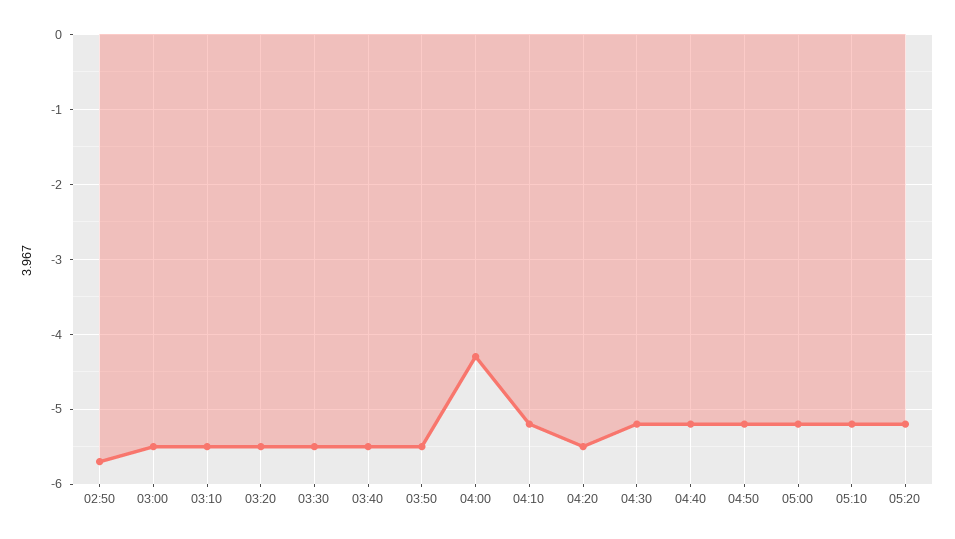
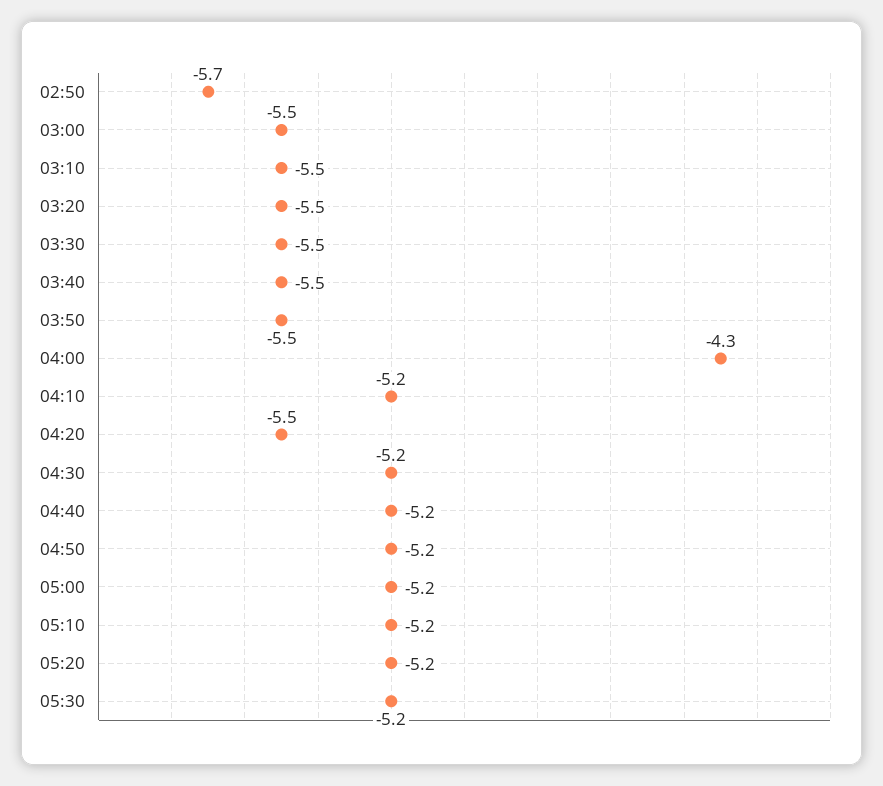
05:30: none -> -5.2

